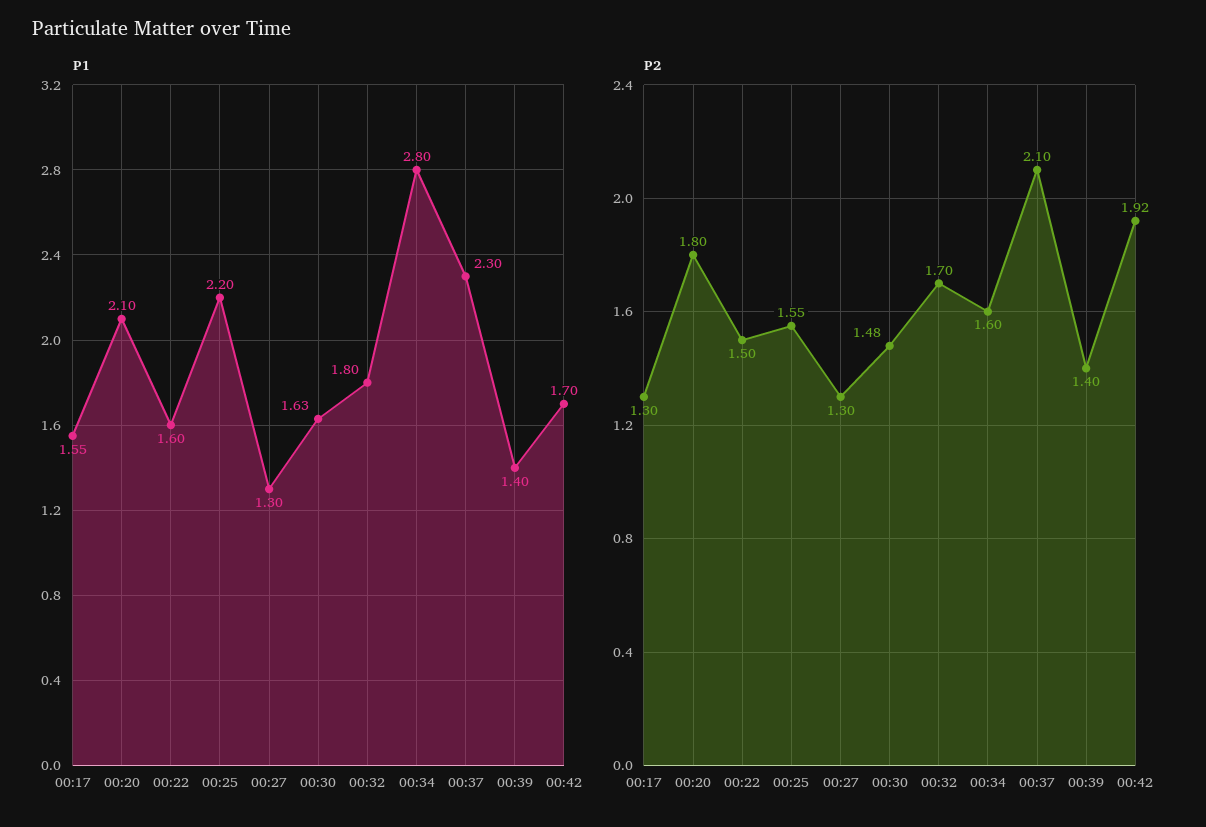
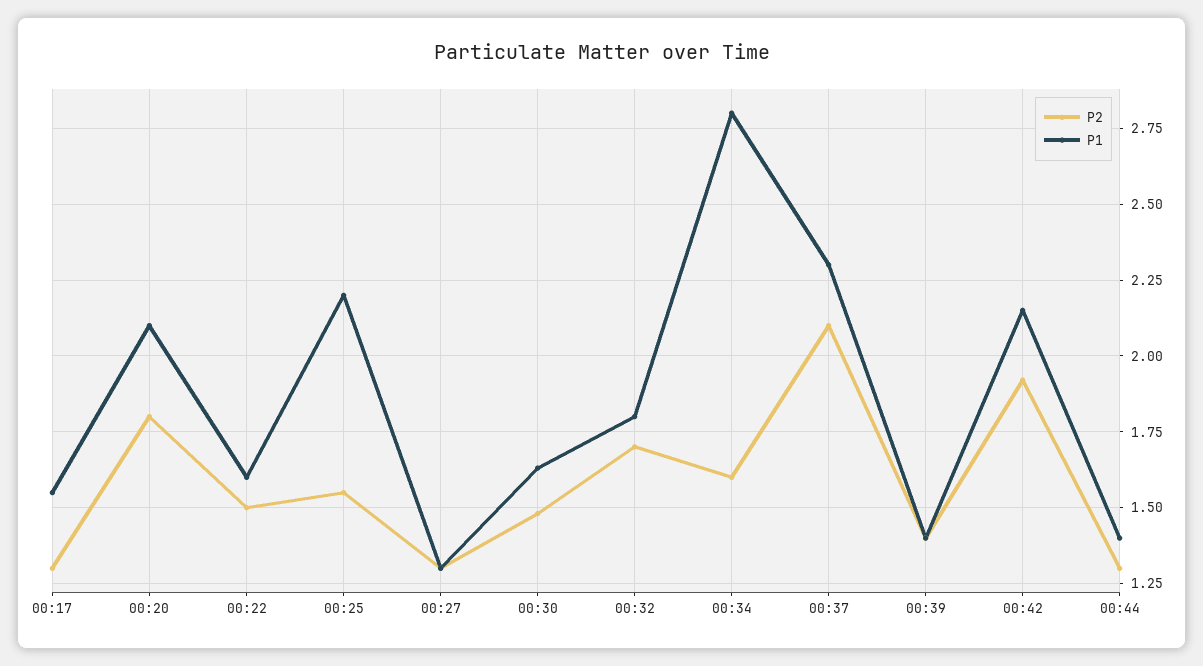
P1, 00:42: 1.7 -> 2.15
P2, 00:44: none -> 1.3
P1, 00:44: none -> 1.4

